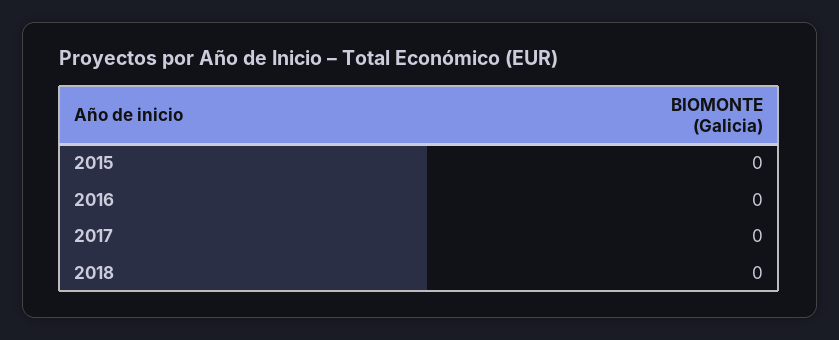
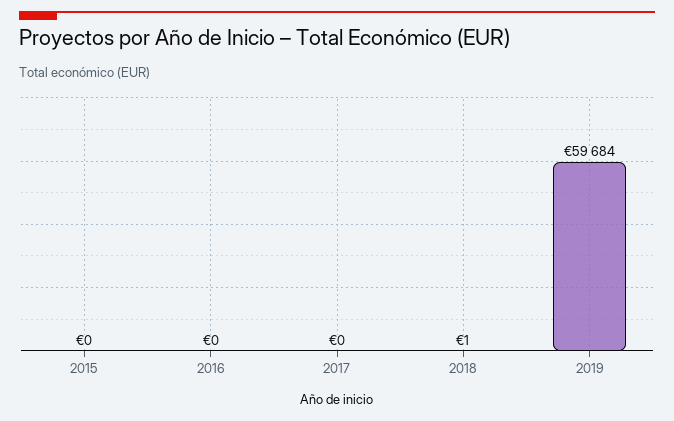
2018: 0 -> 1
2019: none -> 59684

